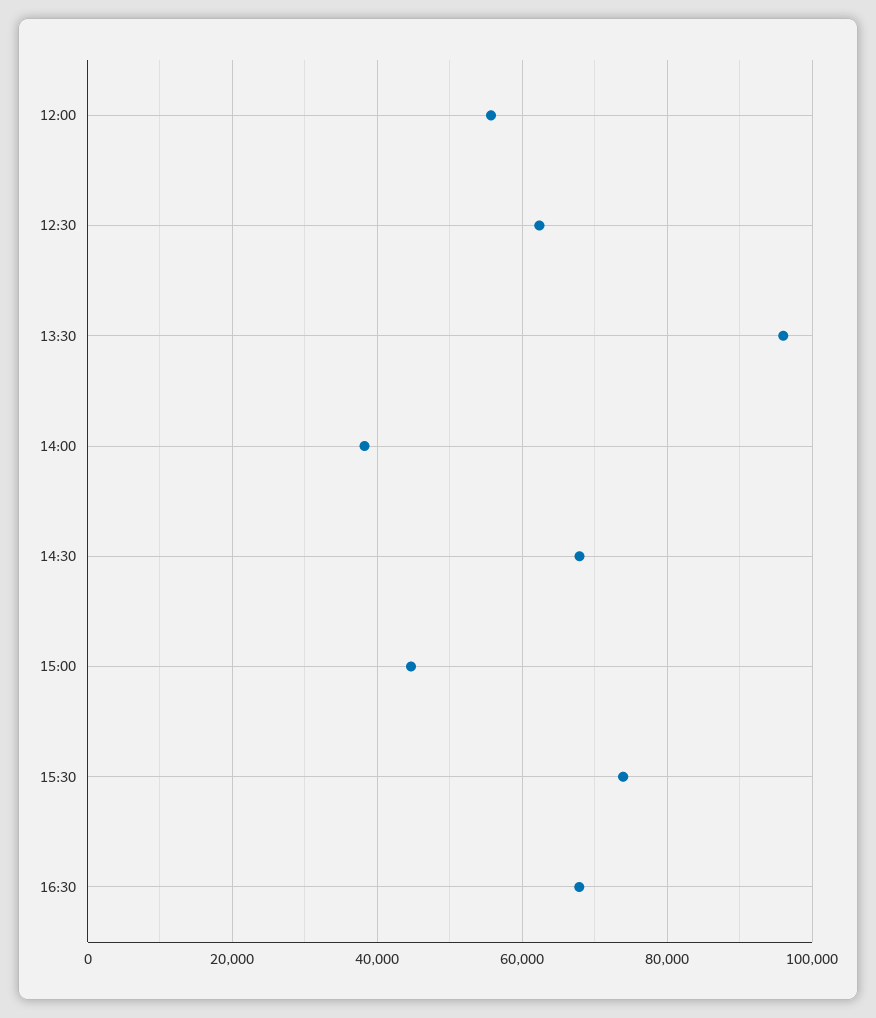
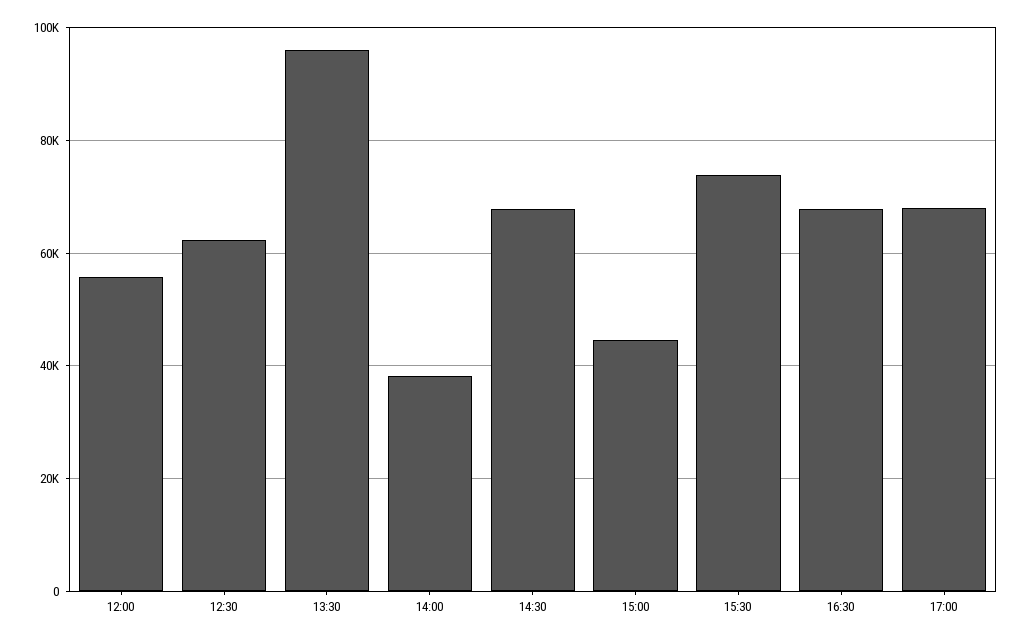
17:00: none -> 68000

